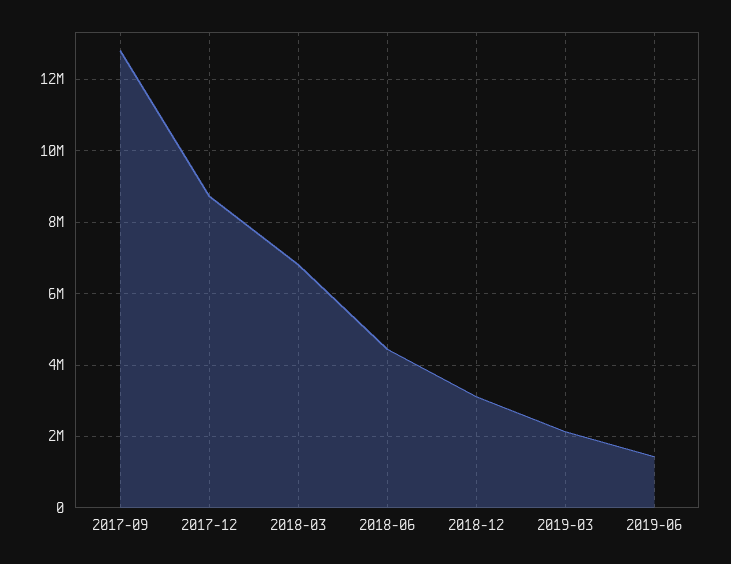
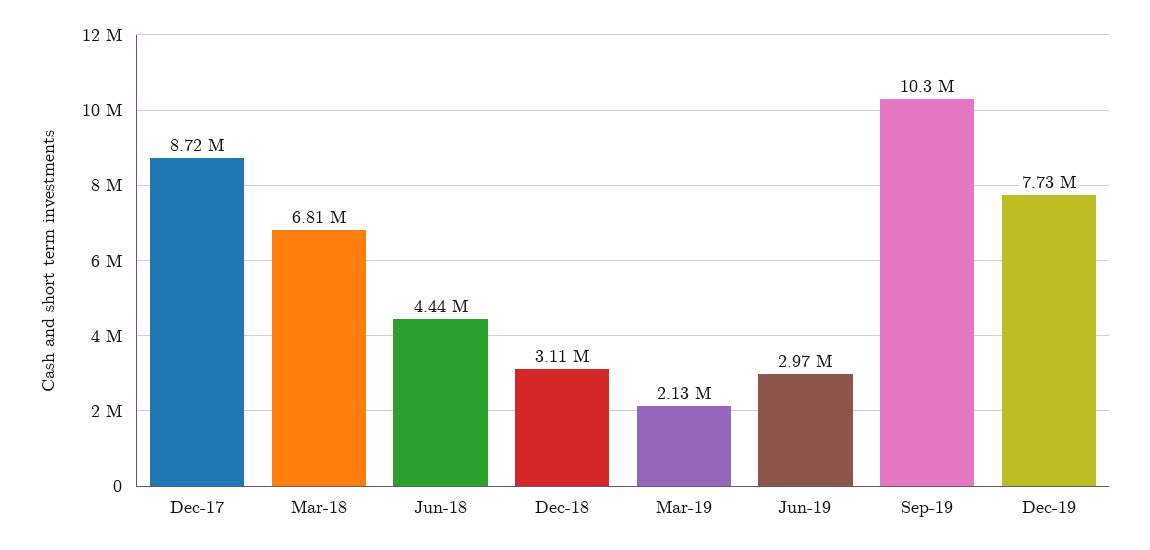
2017-09: 12800000 -> none
2019-06: 1400000 -> 2970000
Sep-19: none -> 10300000
Dec-19: none -> 7730000

